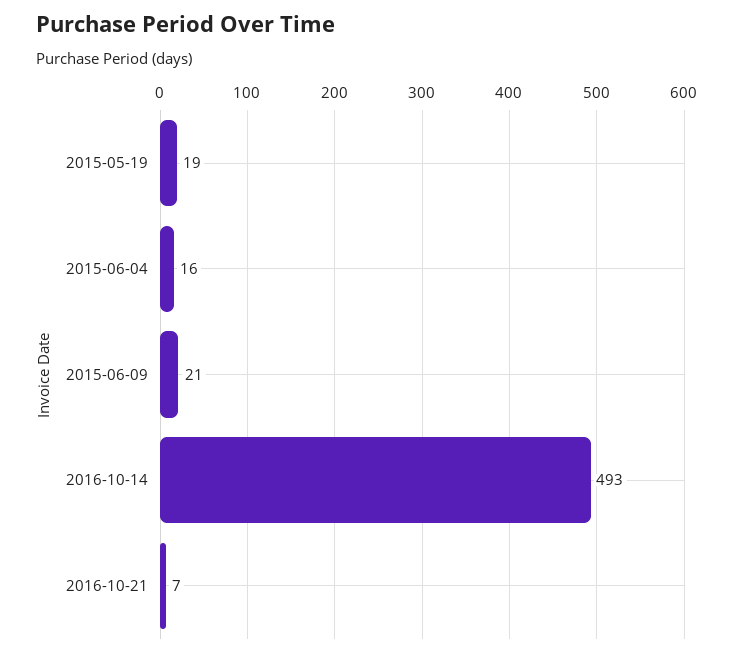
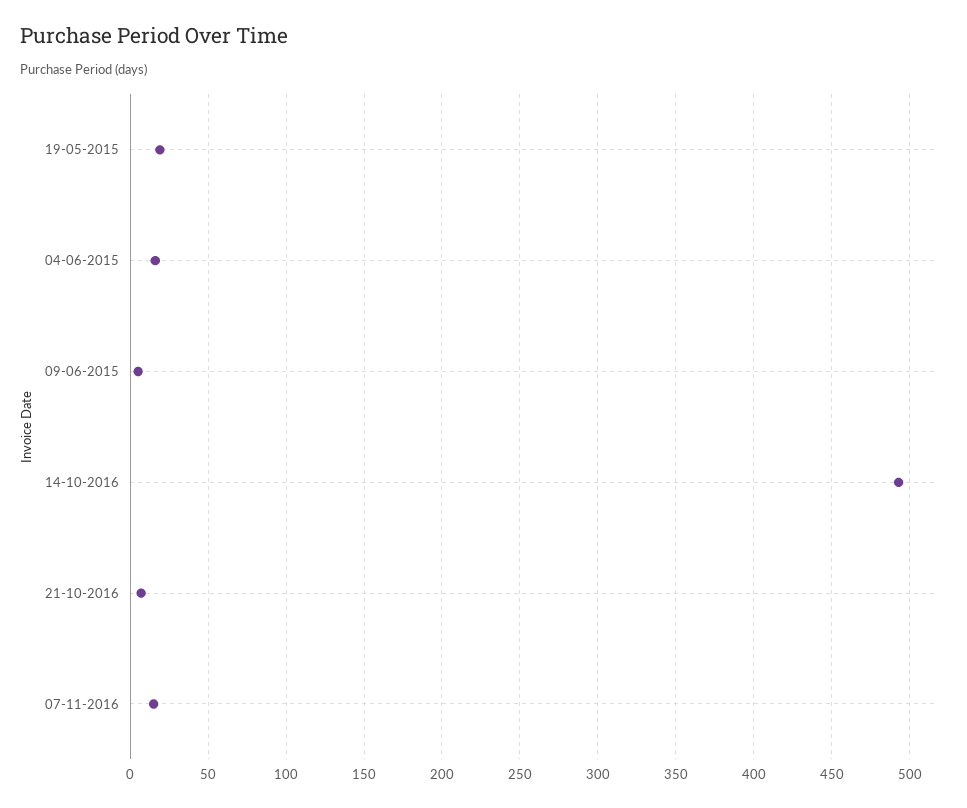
2015-06-09: 21 -> 5
07-11-2016: none -> 15

